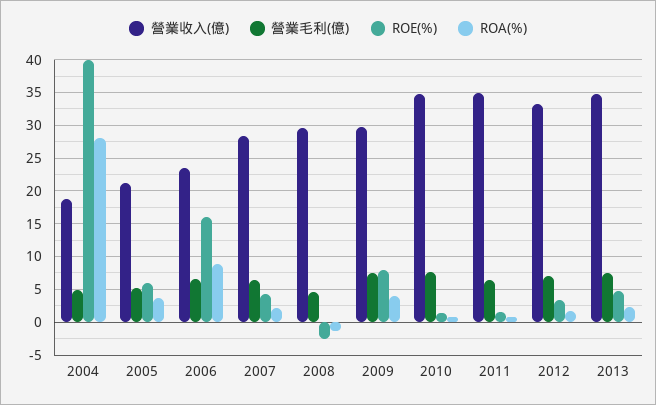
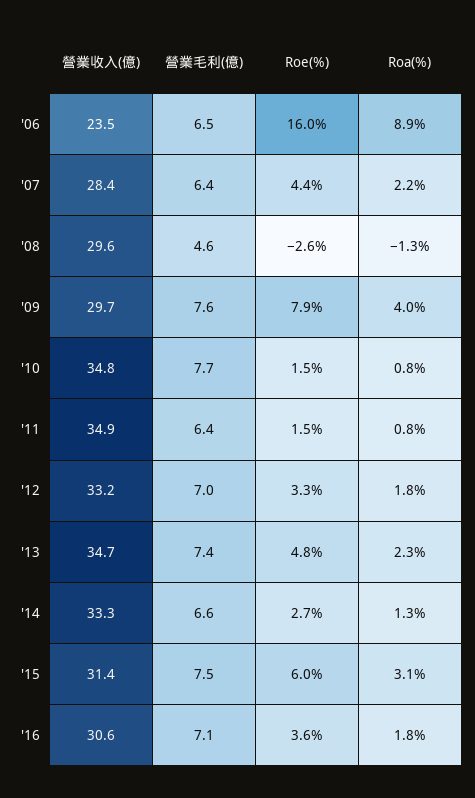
營業收入(億), 2004: 19 -> none
營業毛利(億), 2004: 5 -> none
ROE(%), 2004: 40 -> none
ROA(%), 2004: 28 -> none
營業收入(億), 2005: 21 -> none
營業毛利(億), 2005: 5 -> none
ROE(%), 2005: 6 -> none
ROA(%), 2005: 4 -> none
營業收入(億), '14: none -> 33.3
營業毛利(億), '14: none -> 6.6
ROE(%), '14: none -> 2.7
ROA(%), '14: none -> 1.3
營業收入(億), '15: none -> 31.4
營業毛利(億), '15: none -> 7.5
ROE(%), '15: none -> 6
ROA(%), '15: none -> 3.1
營業收入(億), '16: none -> 30.6
營業毛利(億), '16: none -> 7.1
ROE(%), '16: none -> 3.6
ROA(%), '16: none -> 1.8

